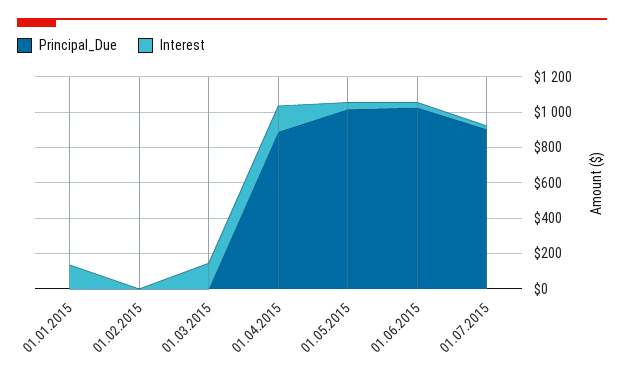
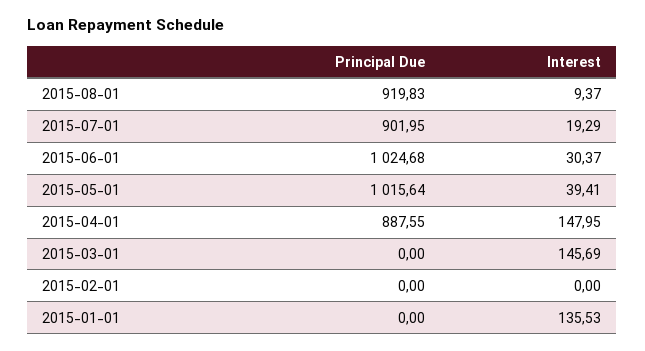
Principal_Due, 2015-08-01: none -> 919.83
Interest, 2015-08-01: none -> 9.37

